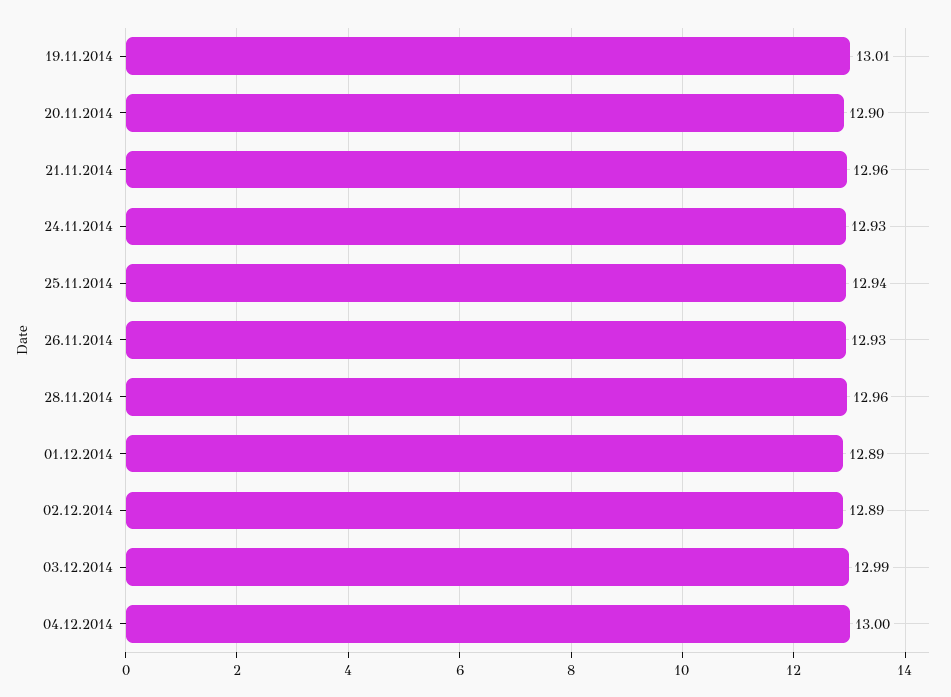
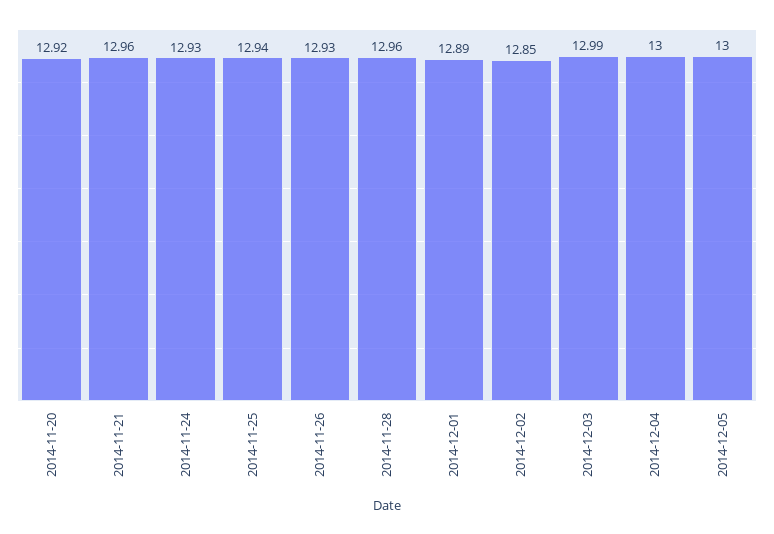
19.11.2014: 13.01 -> none
20.11.2014: 12.9 -> 12.92
02.12.2014: 12.89 -> 12.85
2014-12-05: none -> 13

